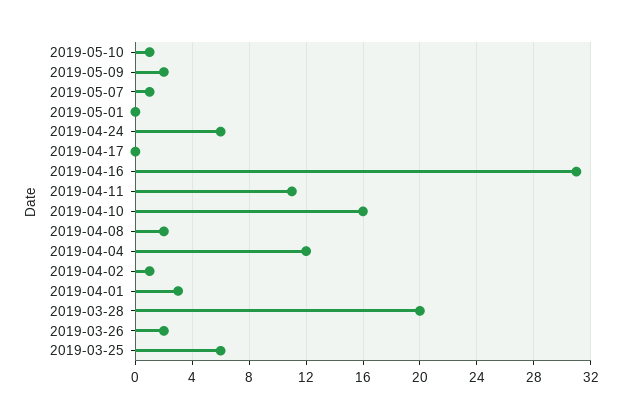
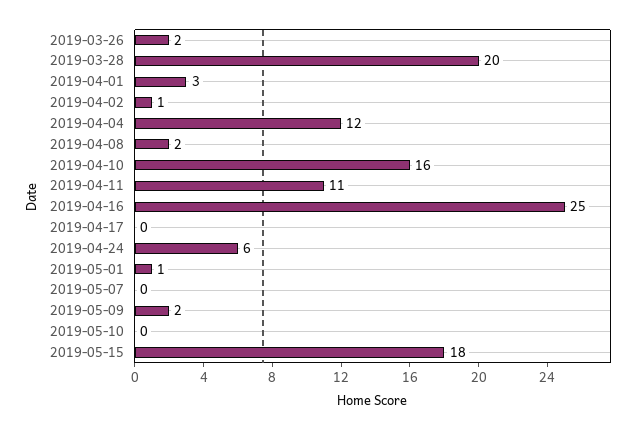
2019-05-10: 1 -> 0
2019-05-07: 1 -> 0
2019-05-01: 0 -> 1
2019-04-16: 31 -> 25
2019-03-25: 6 -> none
2019-05-15: none -> 18

